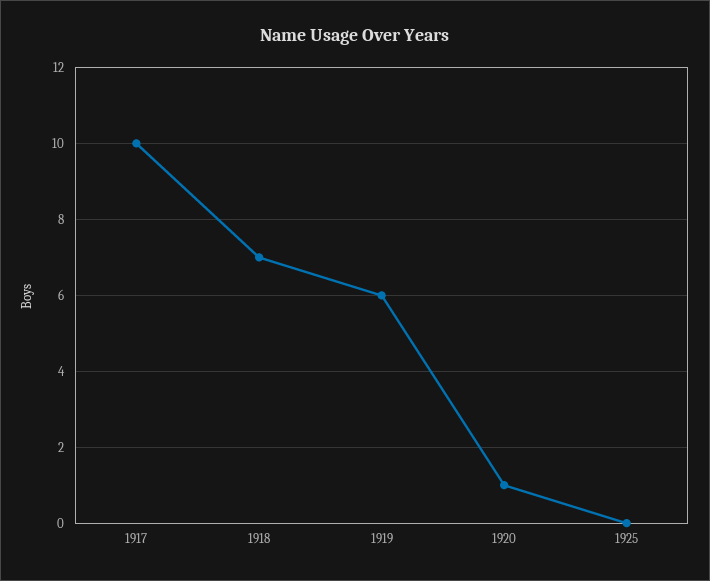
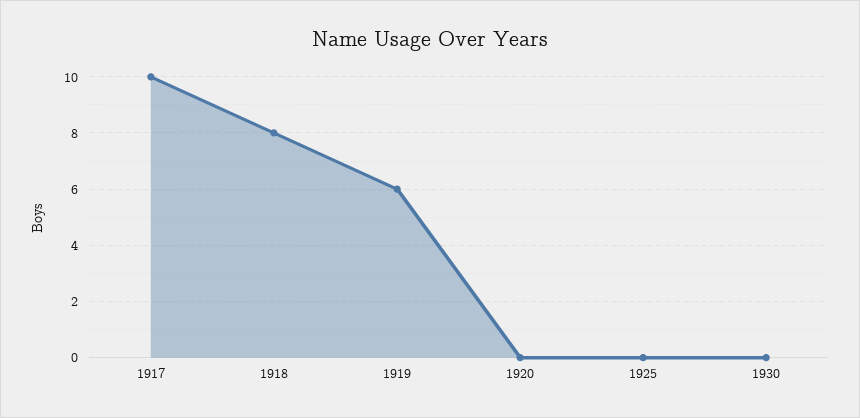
1918: 7 -> 8
1920: 1 -> 0
1930: none -> 0

